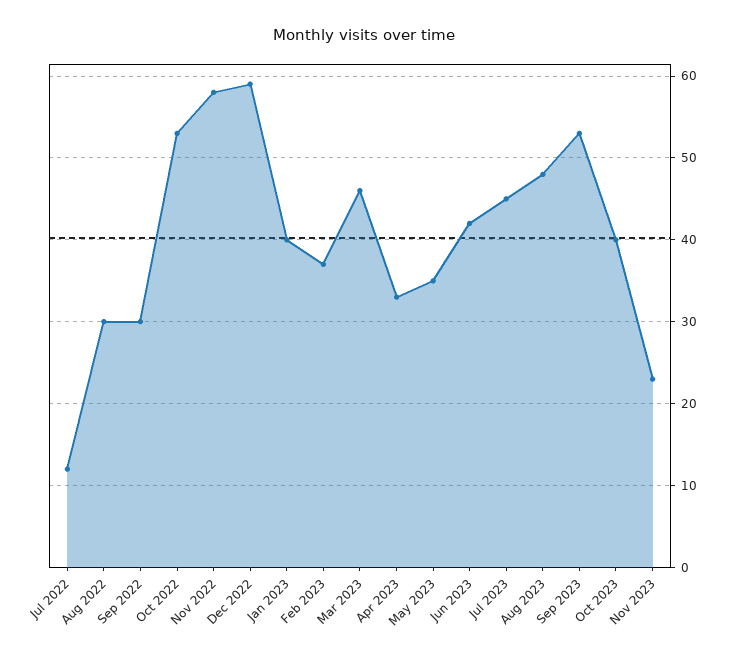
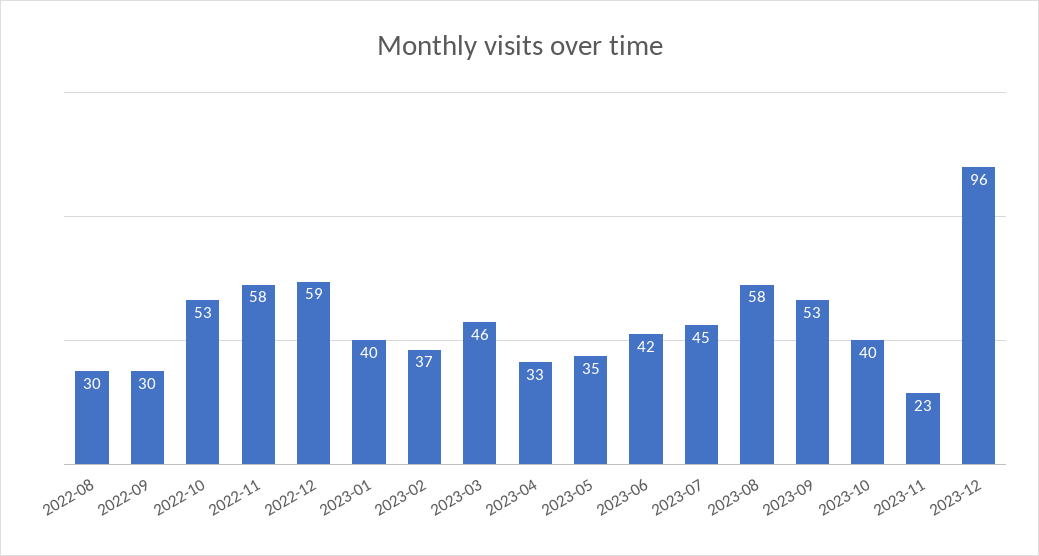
Jul 2022: 12 -> none
Aug 2023: 48 -> 58
2023-12: none -> 96

